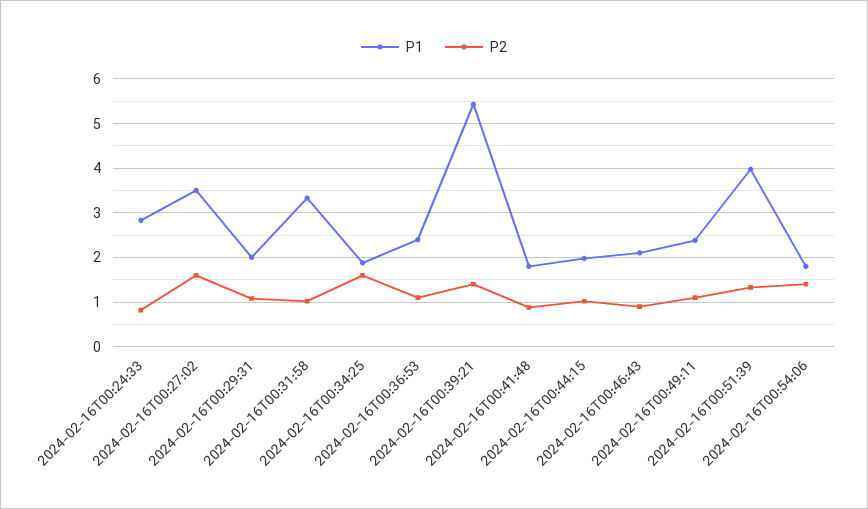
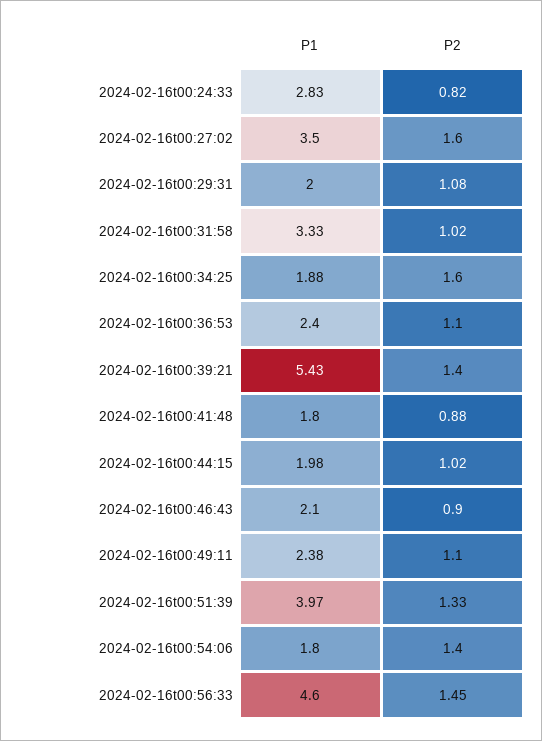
P1, 2024-02-16t00:56:33: none -> 4.6
P2, 2024-02-16t00:56:33: none -> 1.45

